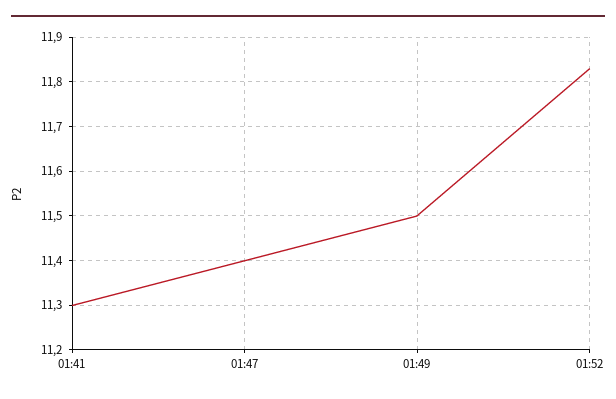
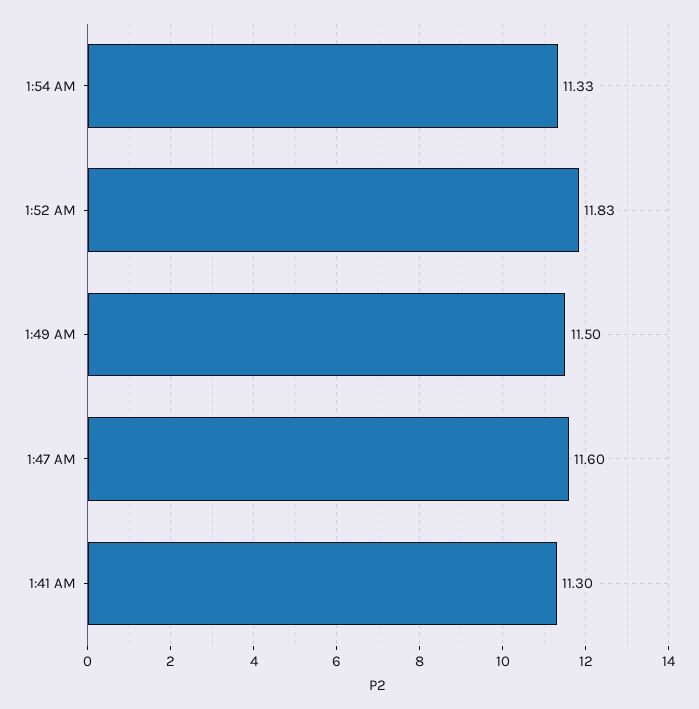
01:47: 11.4 -> 11.6
1:54 AM: none -> 11.33

